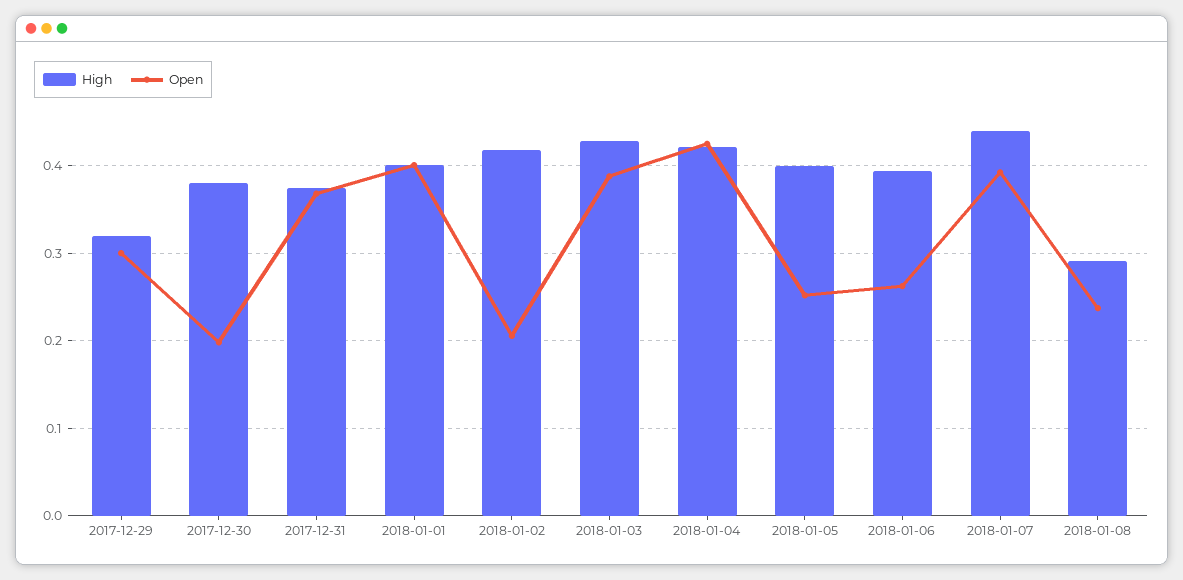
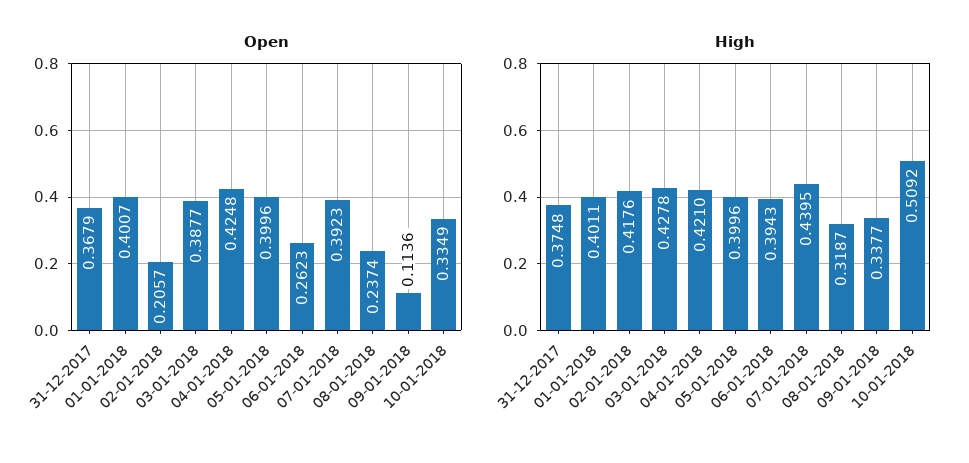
High, 2017-12-29: 0.32 -> none
Open, 2017-12-29: 0.3 -> none
High, 2017-12-30: 0.38 -> none
Open, 2017-12-30: 0.2 -> none
Open, 2018-01-05: 0.25 -> 0.3996
High, 2018-01-08: 0.29 -> 0.3187
Open, 09-01-2018: none -> 0.1136
Open, 10-01-2018: none -> 0.3349
High, 09-01-2018: none -> 0.3377
High, 10-01-2018: none -> 0.5092

